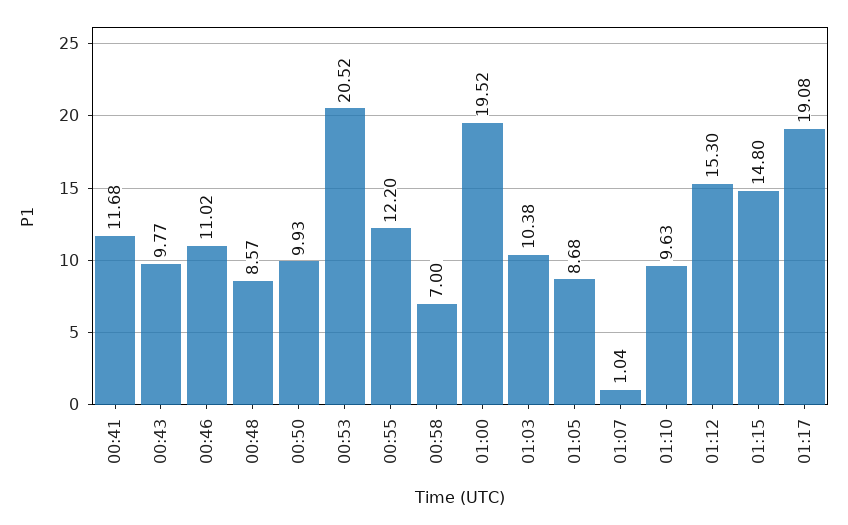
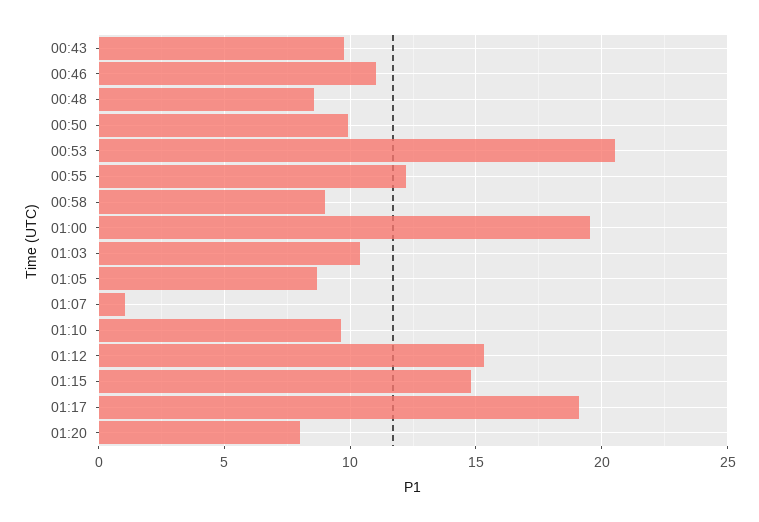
00:41: 11.68 -> none
00:58: 7 -> 9
01:20: none -> 8

